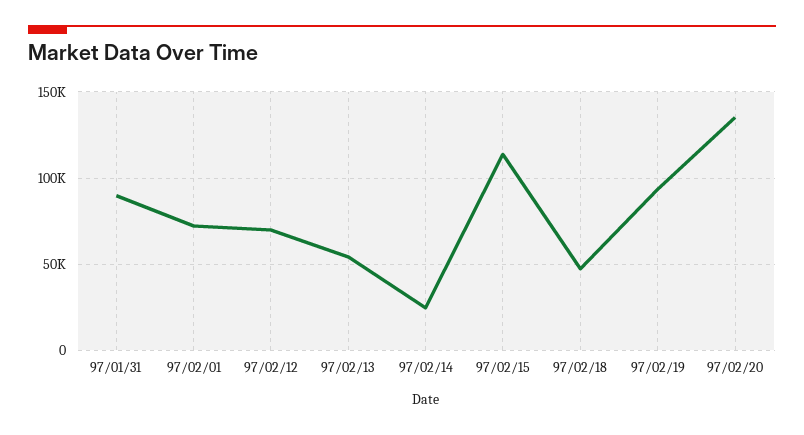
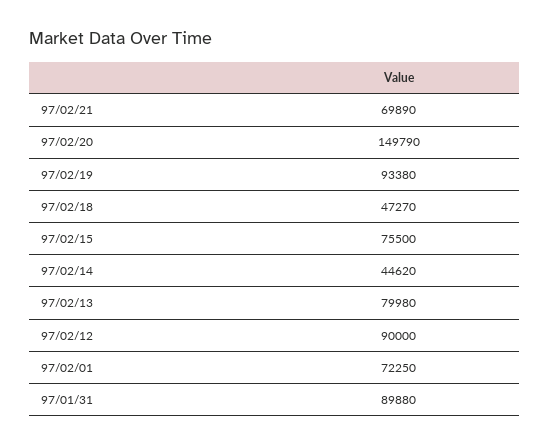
97/02/12: 70000 -> 90000
97/02/13: 55000 -> 79980
97/02/14: 25000 -> 44620
97/02/15: 115000 -> 75500
97/02/20: 135000 -> 149790
97/02/21: none -> 69890

